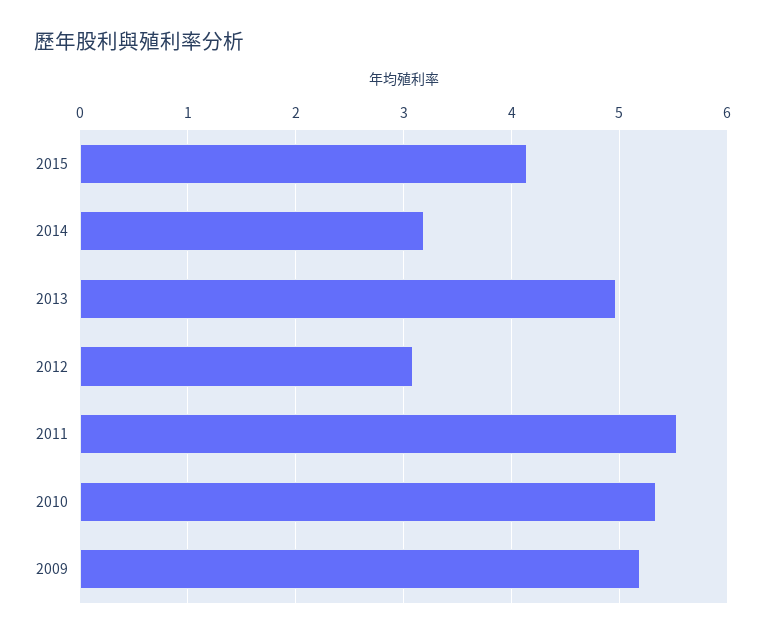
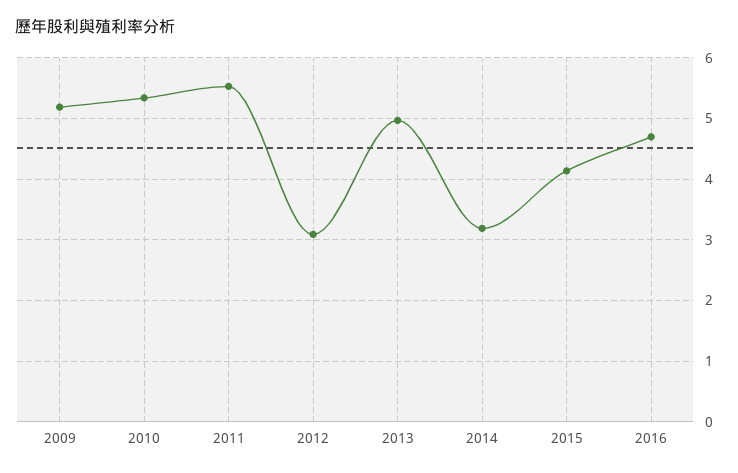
2016: none -> 4.7

